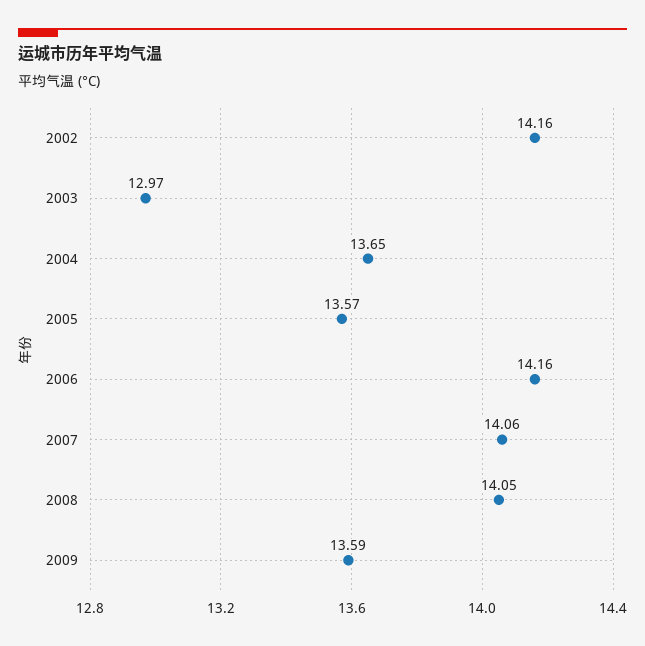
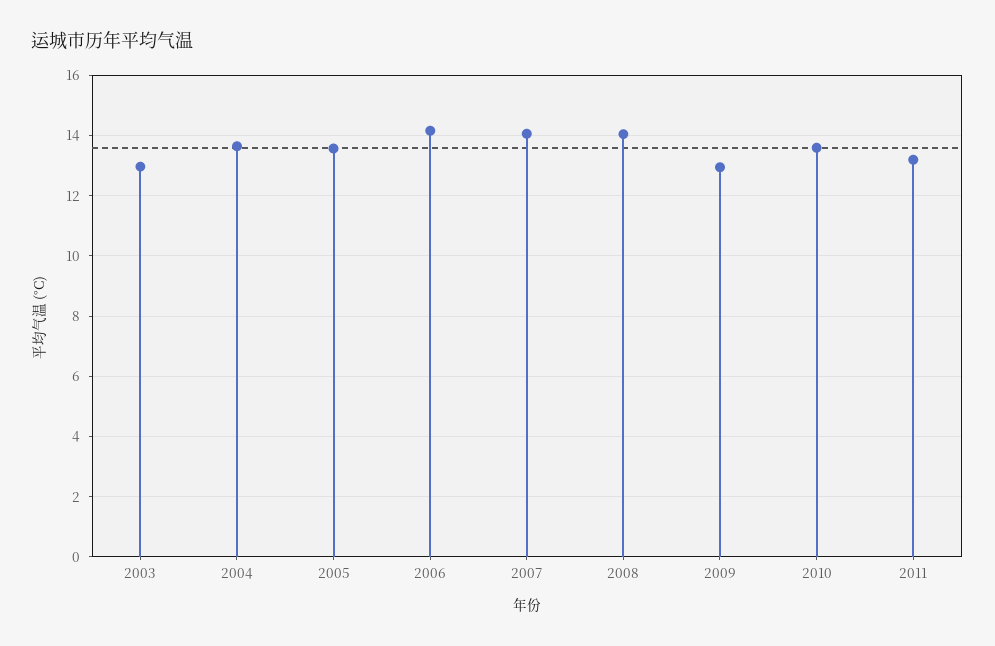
2002: 14.16 -> none
2009: 13.59 -> 13
2010: none -> 13.6
2011: none -> 13.2

